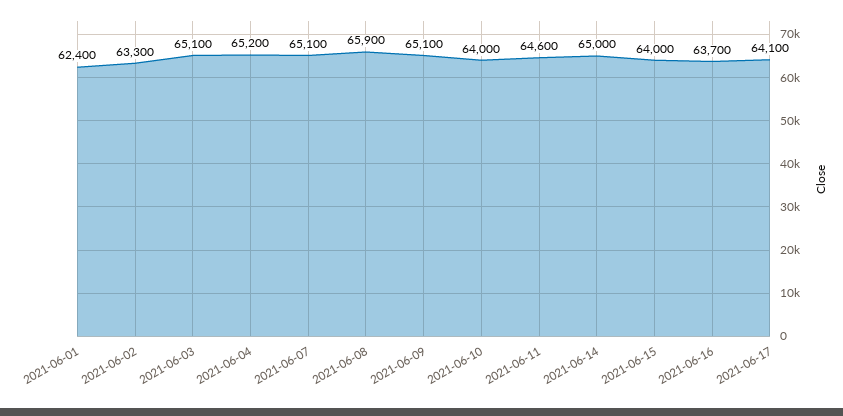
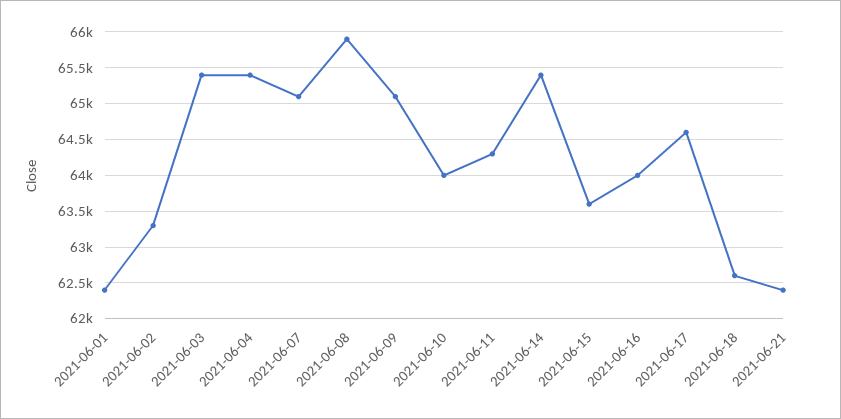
2021-06-03: 65100 -> 65400
2021-06-04: 65200 -> 65400
2021-06-11: 64600 -> 64300
2021-06-14: 65000 -> 65400
2021-06-15: 64000 -> 63600
2021-06-16: 63700 -> 64000
2021-06-17: 64100 -> 64600
2021-06-18: none -> 62600
2021-06-21: none -> 62400

